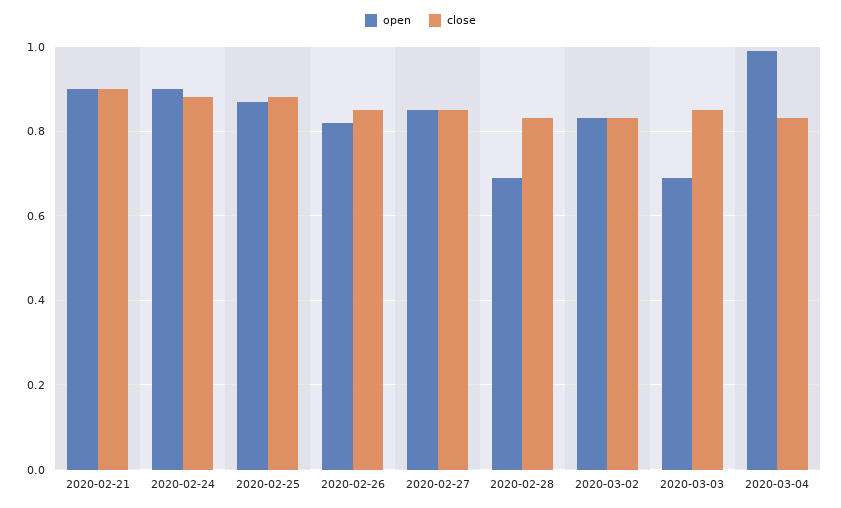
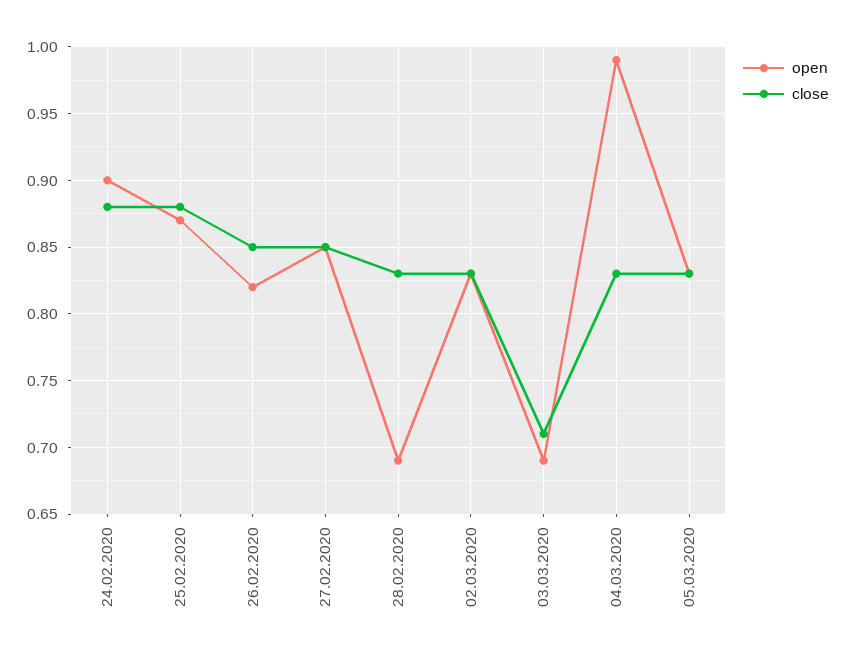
open, 2020-02-21: 0.9 -> none
close, 2020-02-21: 0.9 -> none
close, 2020-03-03: 0.85 -> 0.71
open, 05.03.2020: none -> 0.83
close, 05.03.2020: none -> 0.83

